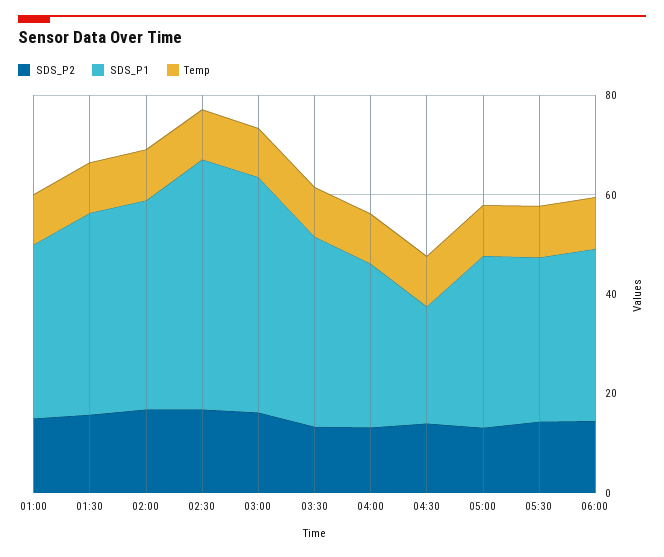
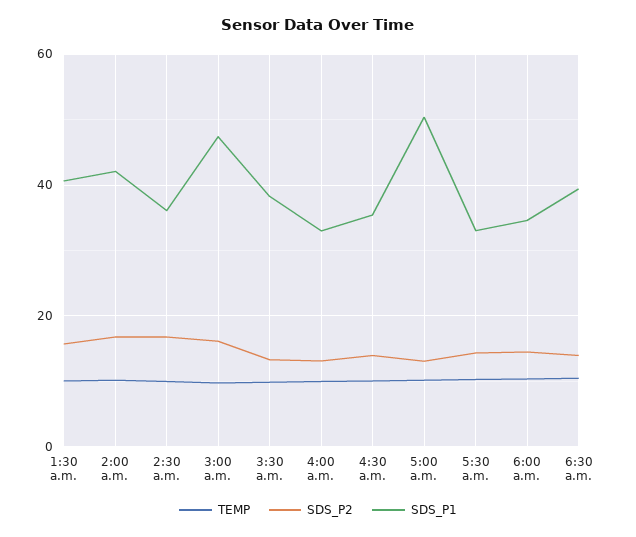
SDS_P2, 01:00: 15 -> none
SDS_P1, 01:00: 35 -> none
Temp, 01:00: 10 -> none
SDS_P1, 02:30: 50 -> 36
SDS_P1, 04:30: 25 -> 36
SDS_P1, 05:00: 35 -> 50
Temp, 6:30 a.m.: none -> 10
SDS_P2, 6:30 a.m.: none -> 14
SDS_P1, 6:30 a.m.: none -> 40

